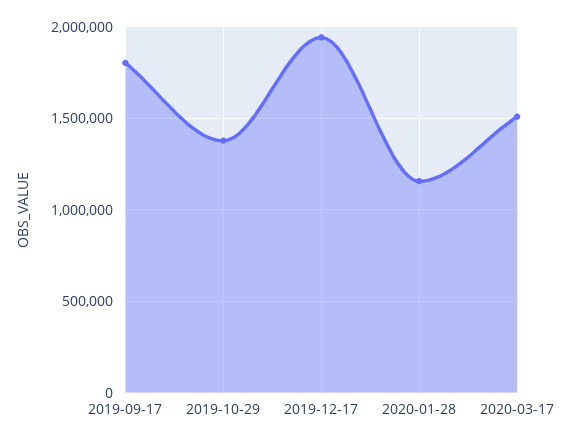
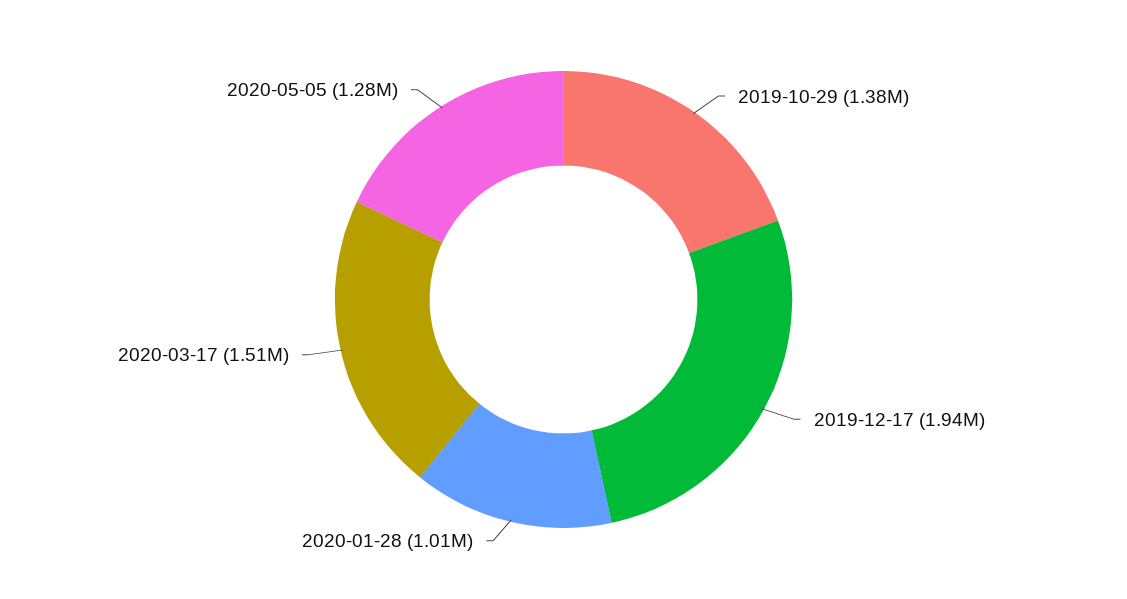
2019-09-17: 1800000 -> none
2020-01-28: 1150000 -> 1010000
2020-05-05: none -> 1280000

